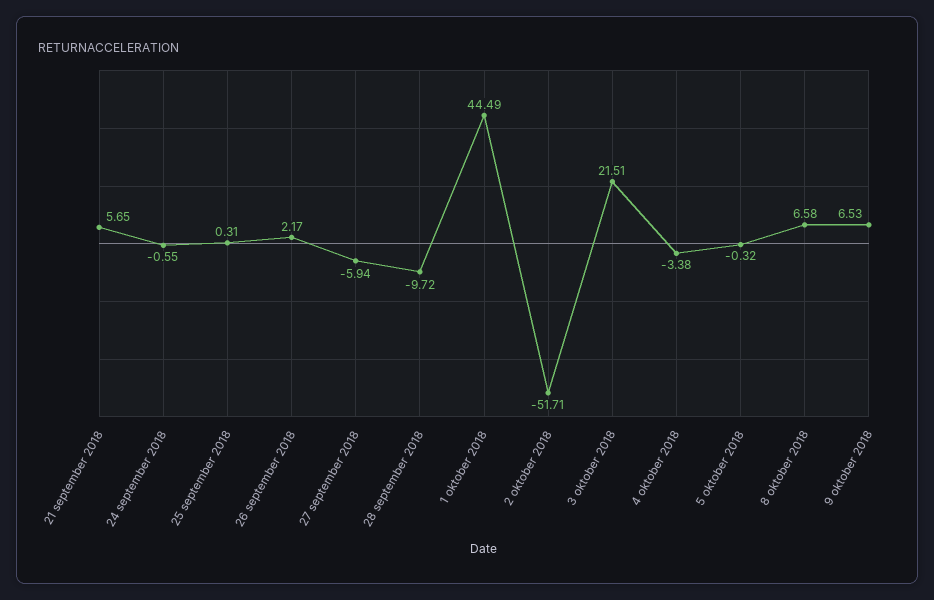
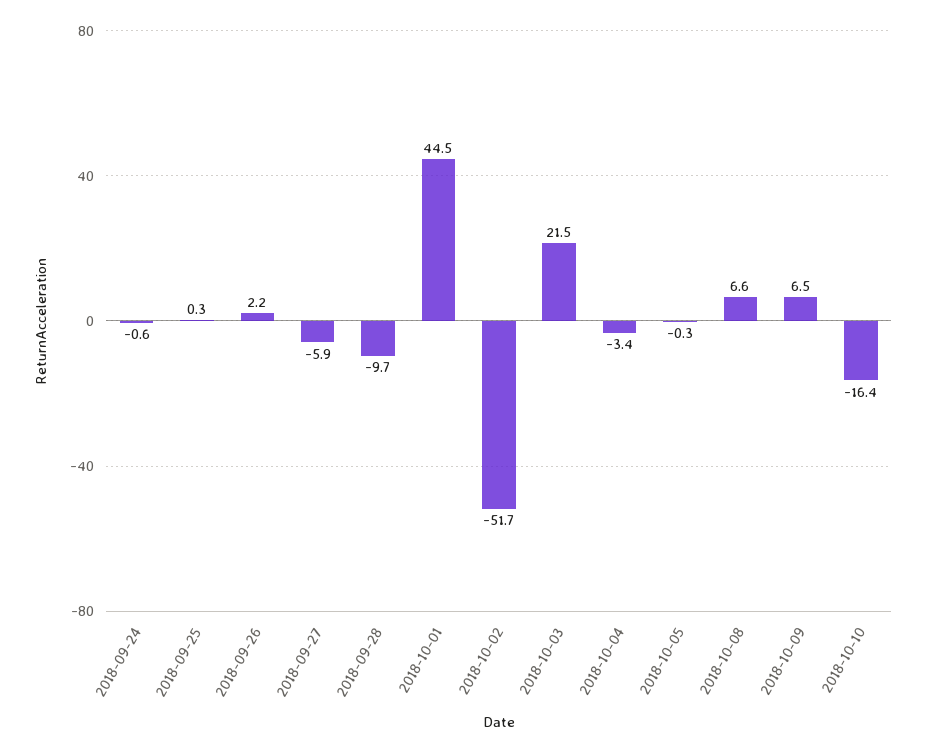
21 september 2018: 5.65 -> none
2018-10-10: none -> -16.4

